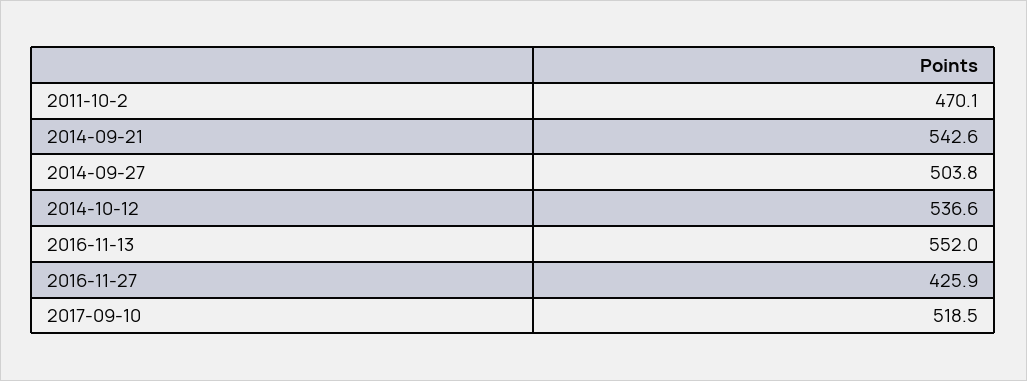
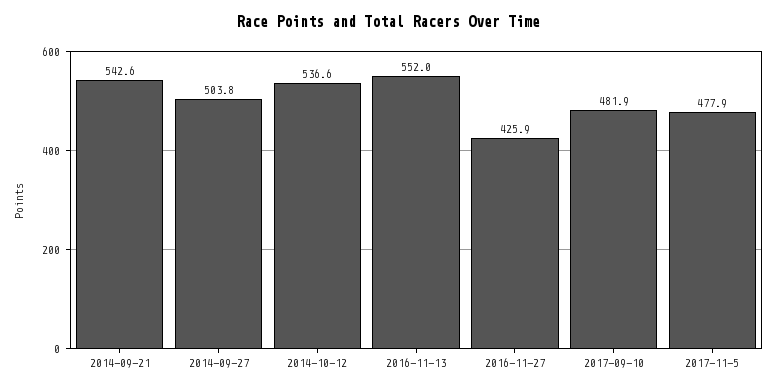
2011-10-2: 470.1 -> none
2017-09-10: 518.5 -> 481.9
2017-11-5: none -> 477.9

